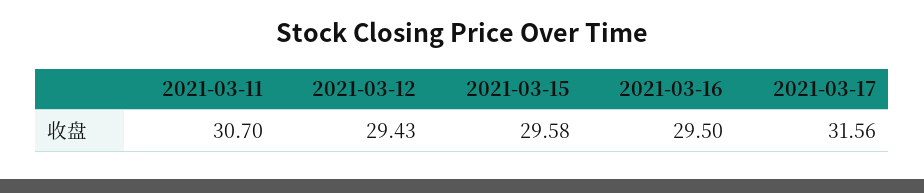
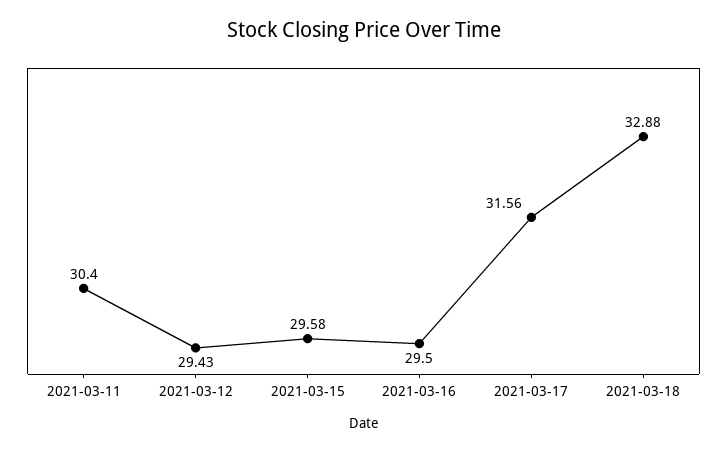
2021-03-11: 30.7 -> 30.4
2021-03-18: none -> 32.88

